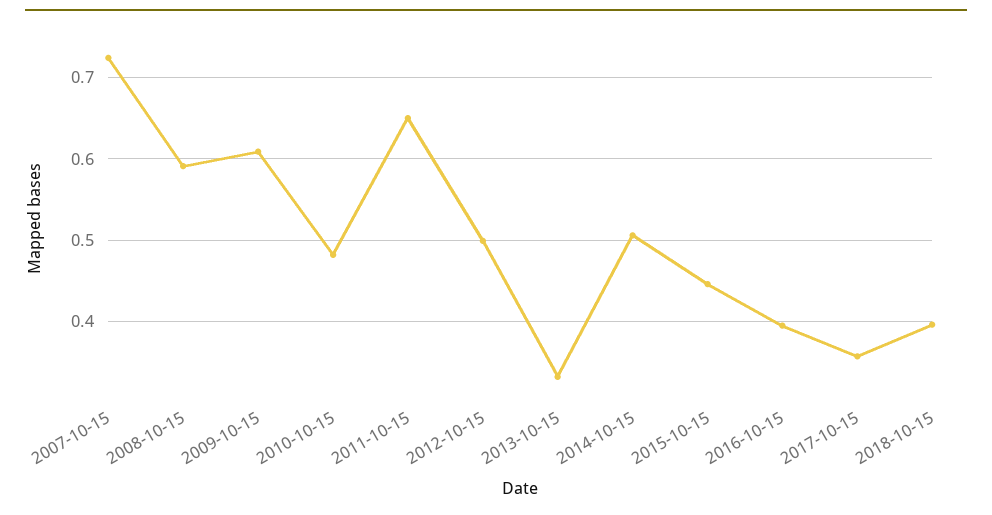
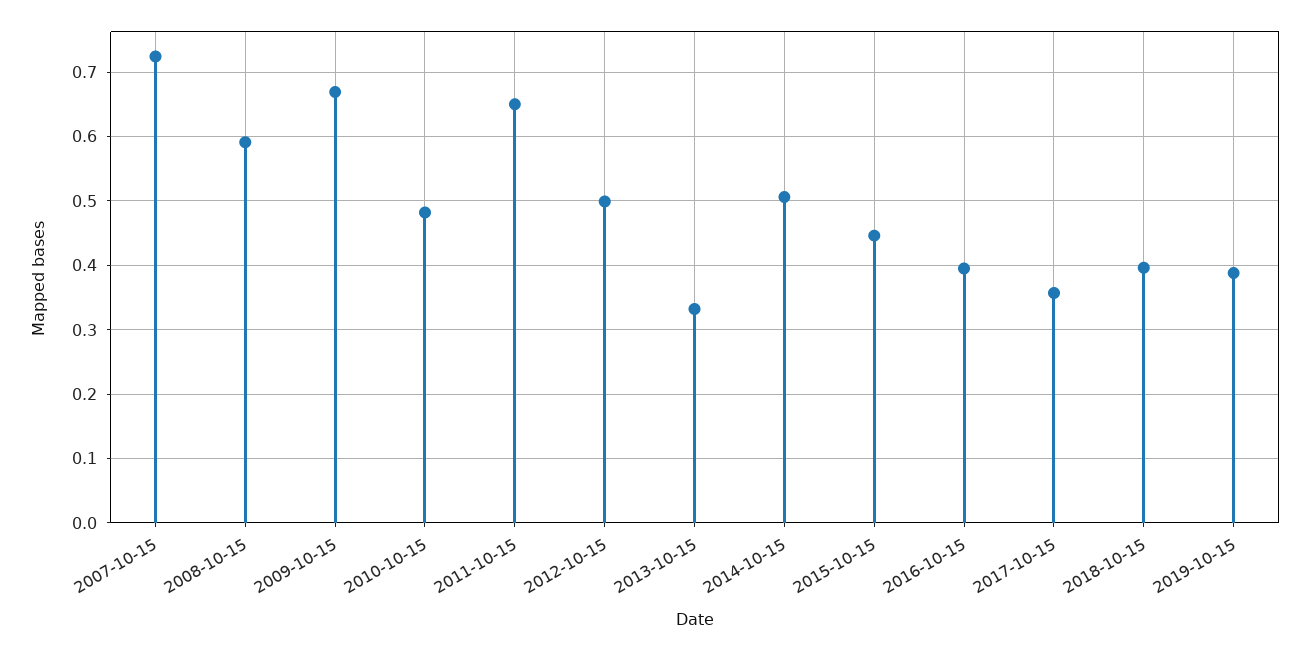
2009-10-15: 0.61 -> 0.67
2019-10-15: none -> 0.39

